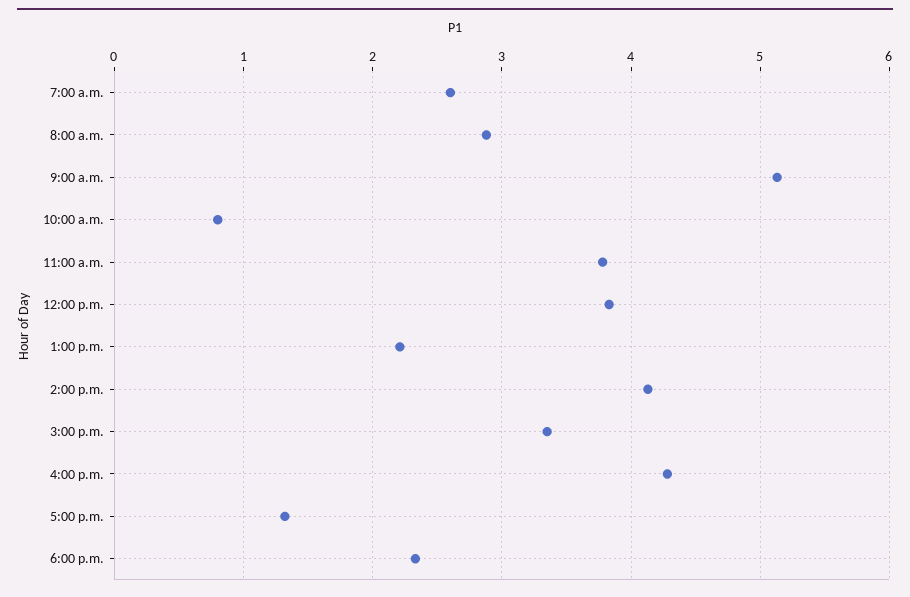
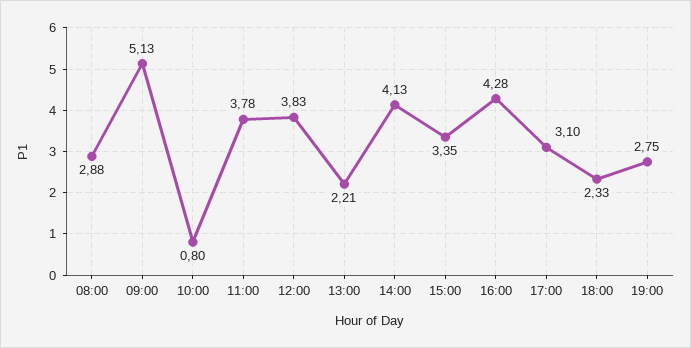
7:00 a.m.: 2.6 -> none
5:00 p.m.: 1.3 -> 3.1
19:00: none -> 2.75

